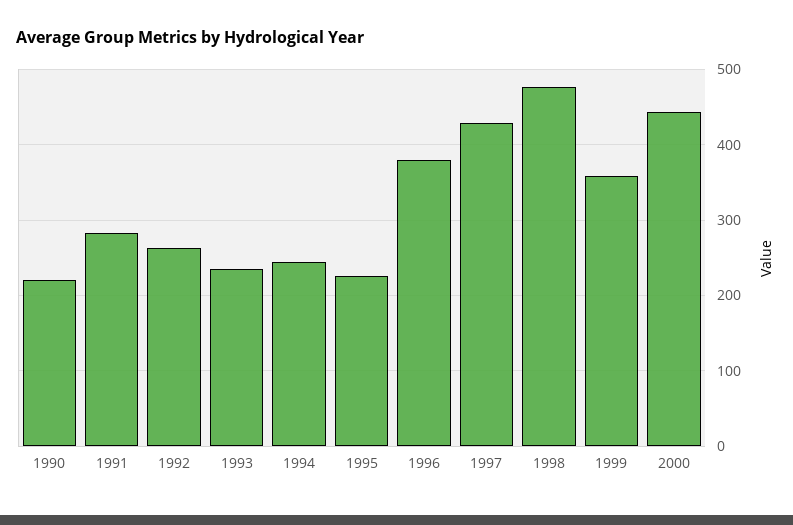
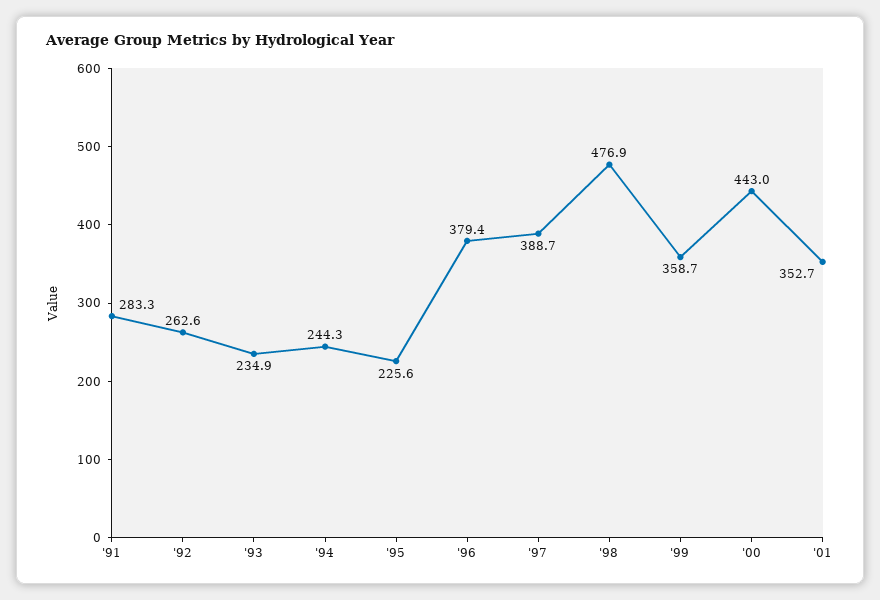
1990: 220 -> none
1997: 430 -> 388.7
'01: none -> 352.7

